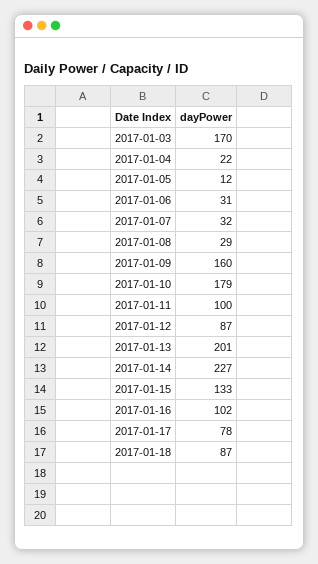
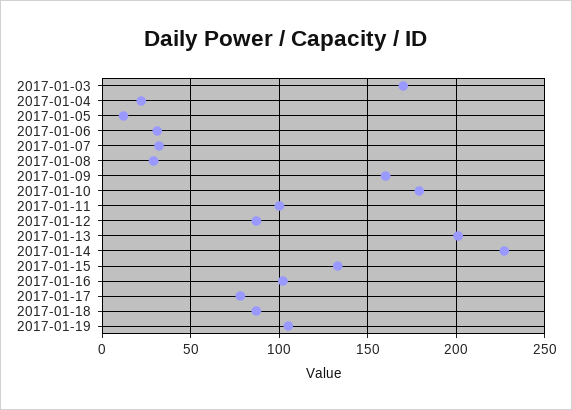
2017-01-19: none -> 105

